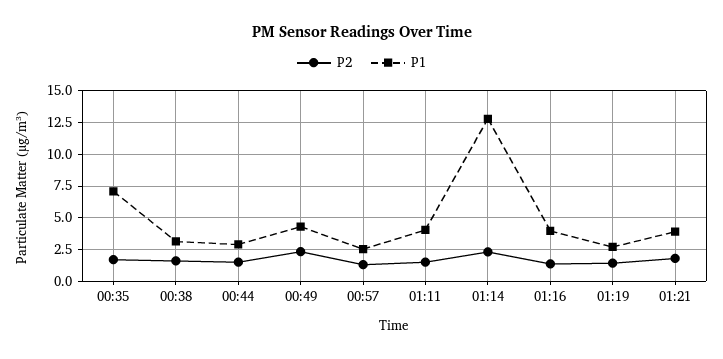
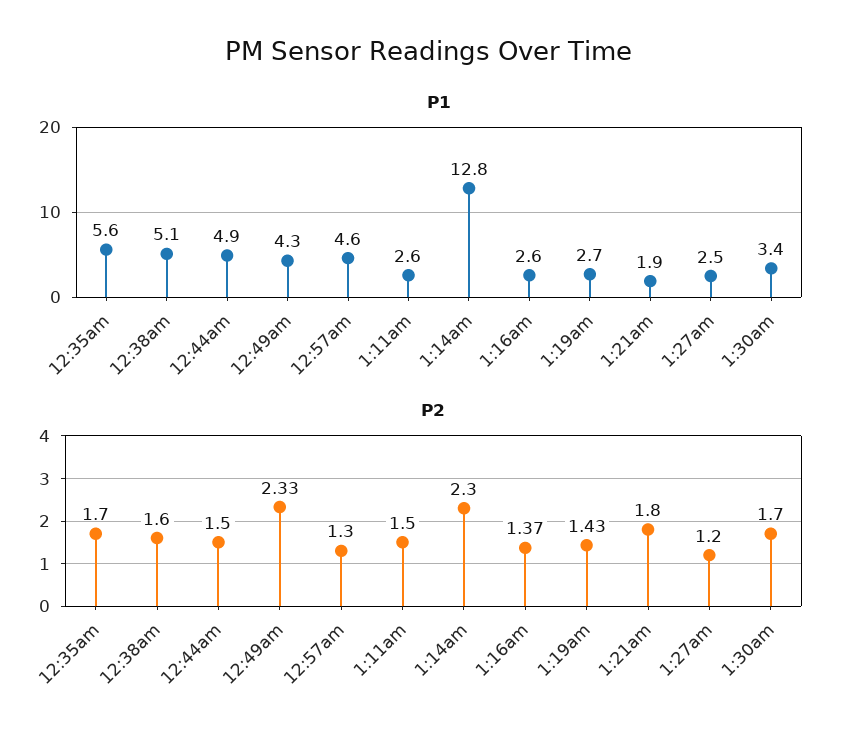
P1, 00:35: 7 -> 5.6
P1, 00:38: 3 -> 5.1
P1, 00:44: 3 -> 4.9
P1, 00:57: 2.5 -> 4.6
P1, 01:11: 4 -> 2.6
P1, 01:16: 4 -> 2.6
P1, 01:21: 4 -> 1.9
P1, 1:27am: none -> 2.5
P1, 1:30am: none -> 3.4
P2, 1:27am: none -> 1.2
P2, 1:30am: none -> 1.7

